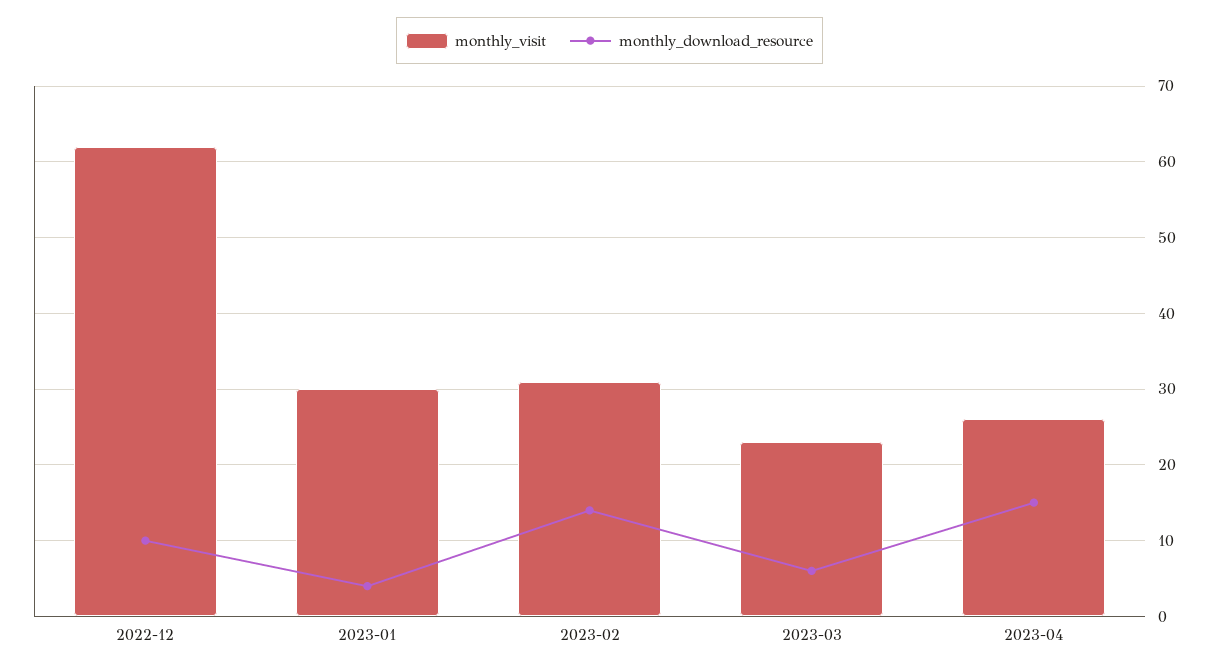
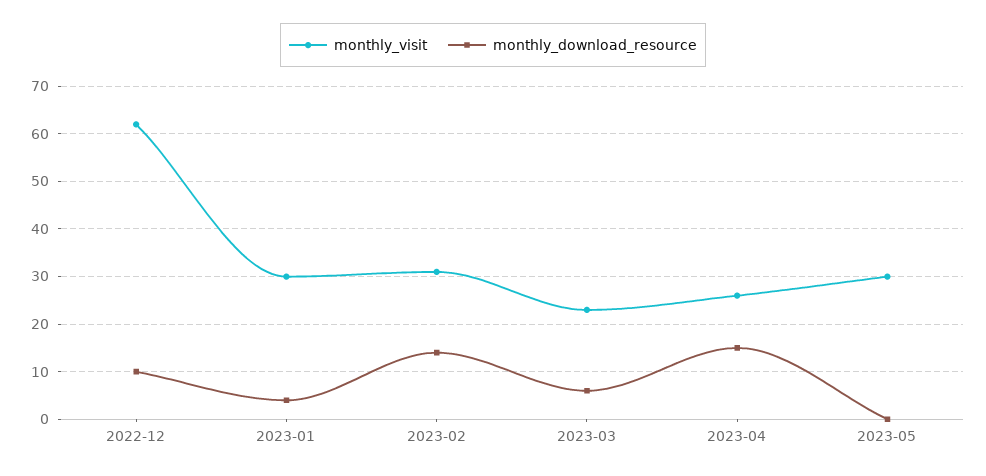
monthly_visit, 2023-05: none -> 30
monthly_download_resource, 2023-05: none -> 0

